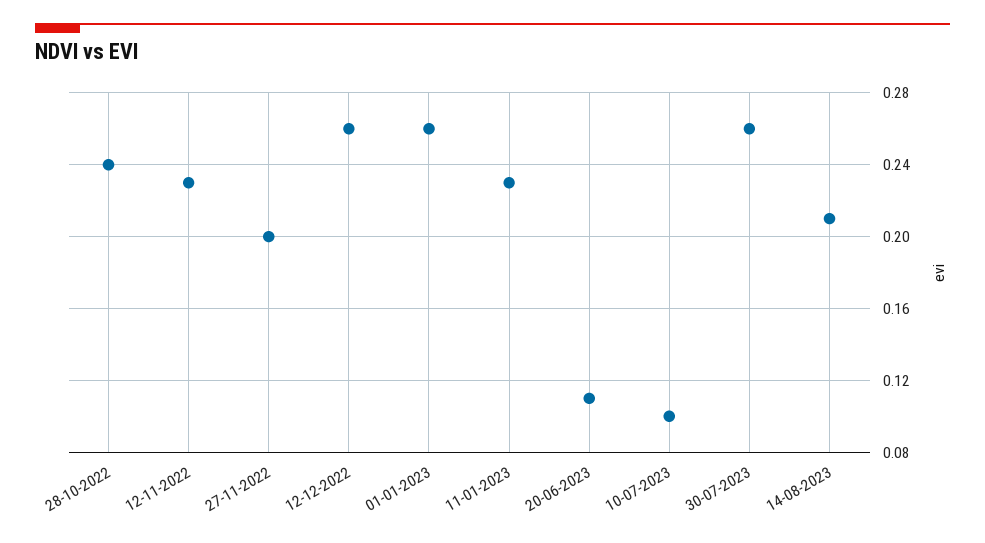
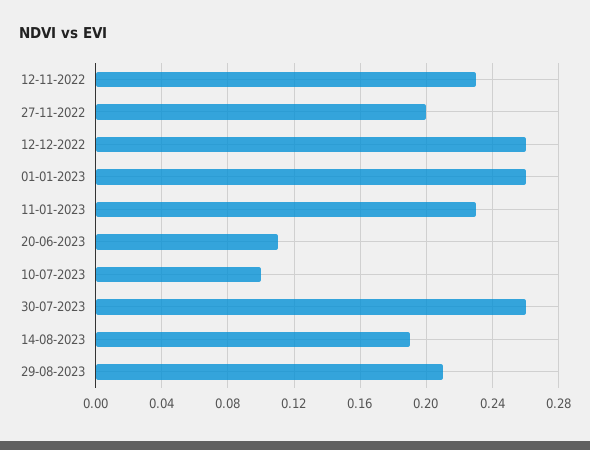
28-10-2022: 0.24 -> none
14-08-2023: 0.21 -> 0.19
29-08-2023: none -> 0.21

